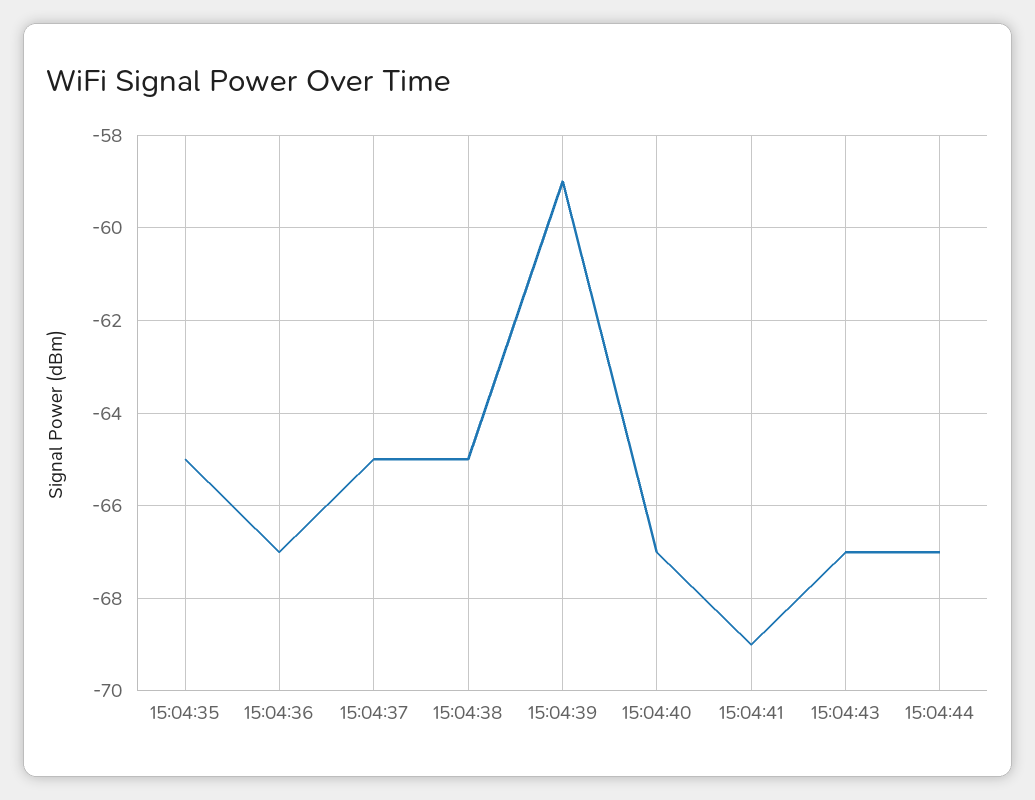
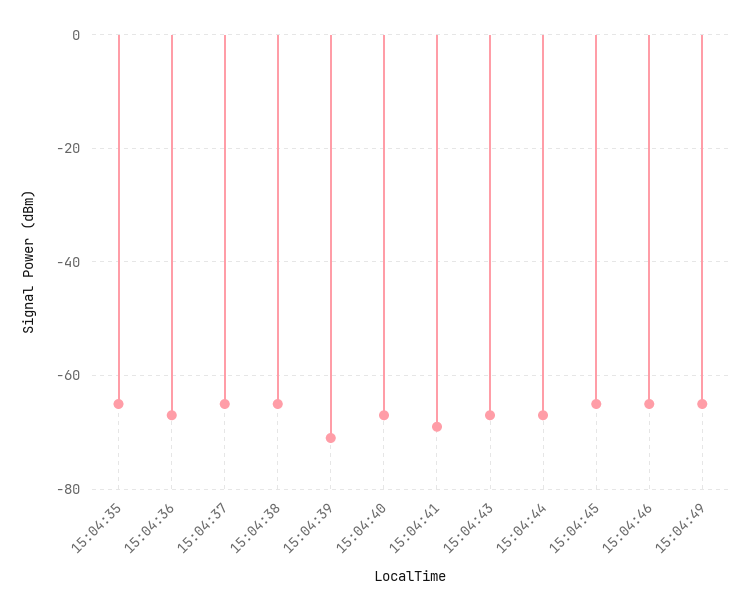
15:04:39: -59 -> -70
15:04:45: none -> -65
15:04:46: none -> -65
15:04:49: none -> -65

